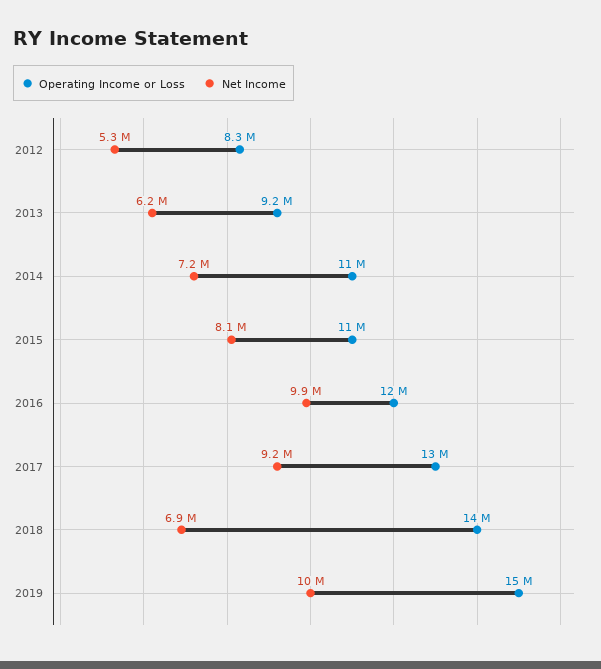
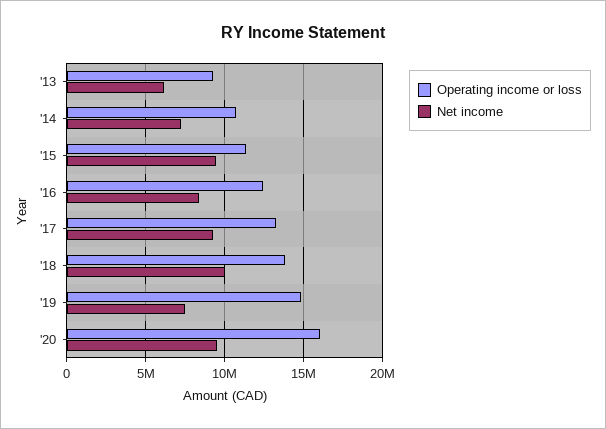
Operating Income or Loss, 2012: 8300000 -> none
Net Income, 2012: 5300000 -> none
Net Income, 2015: 8100000 -> 9500000
Net Income, 2016: 9900000 -> 8500000
Net Income, 2018: 6900000 -> 10000000
Net Income, 2019: 10000000 -> 7500000
Operating Income or Loss, '20: none -> 16000000
Net Income, '20: none -> 9500000

